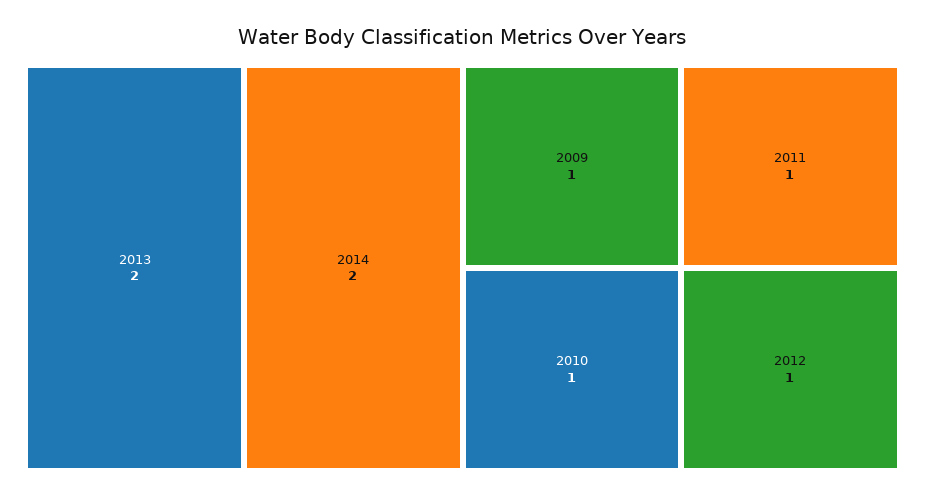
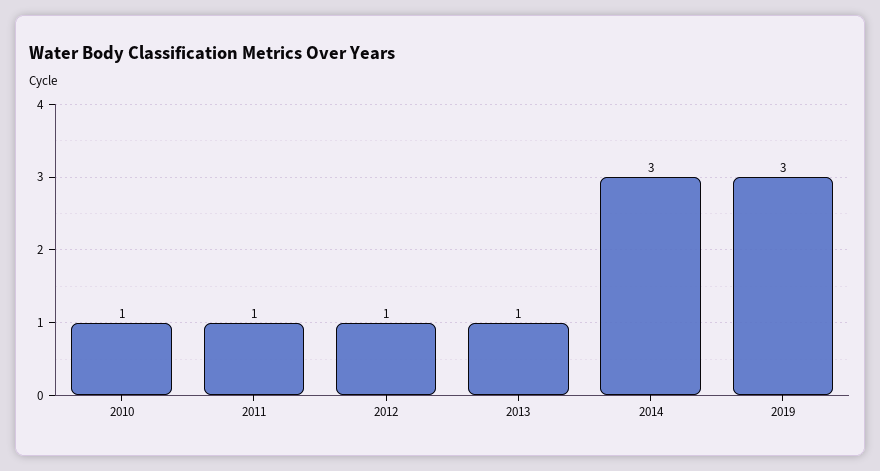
2013: 2 -> 1
2014: 2 -> 3
2009: 1 -> none
2019: none -> 3

